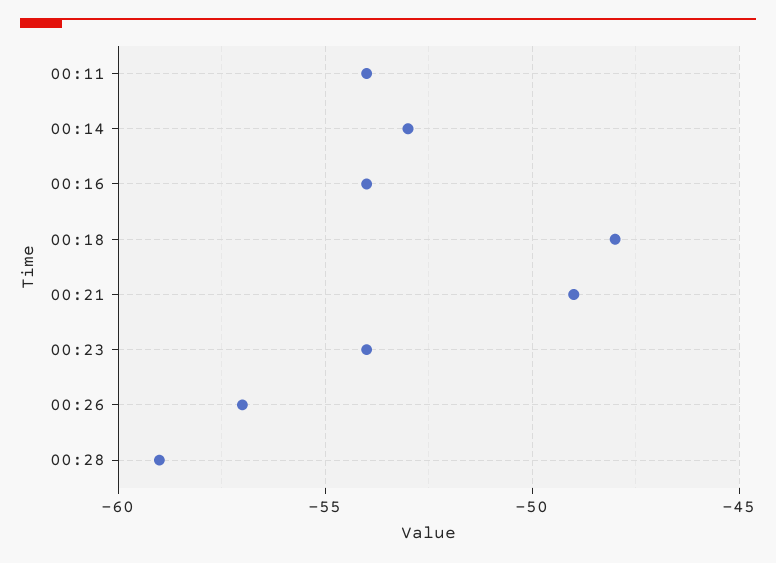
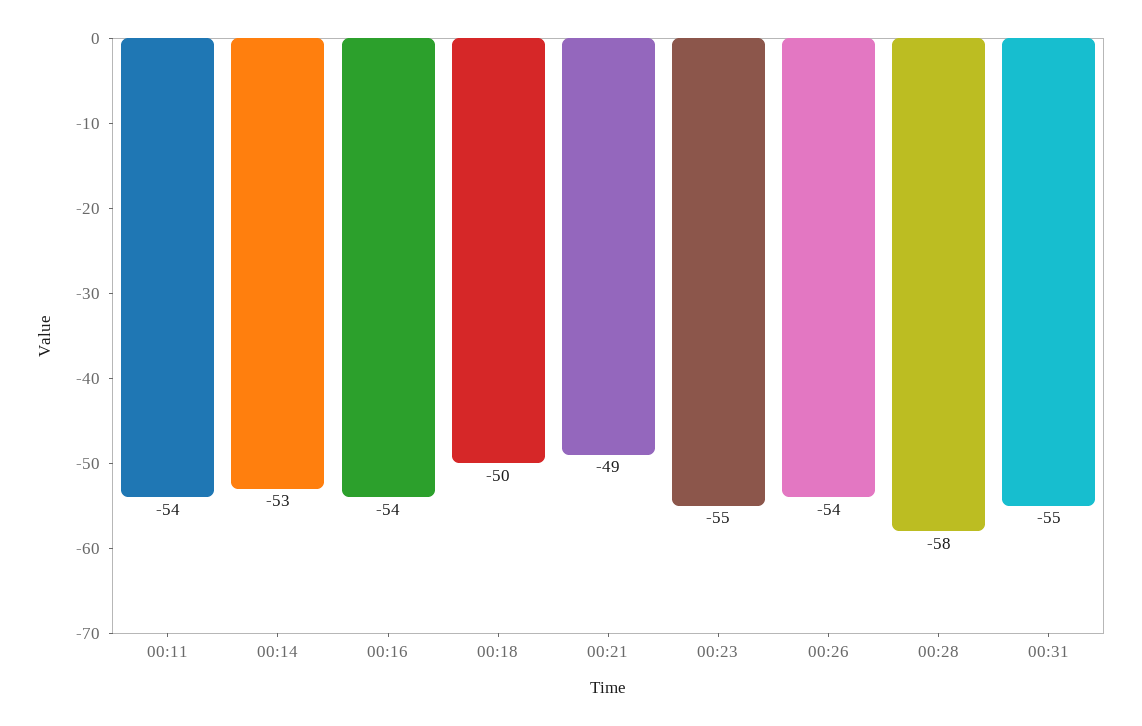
00:18: -48 -> -50
00:23: -54 -> -55
00:26: -57 -> -54
00:28: -59 -> -58
00:31: none -> -55

